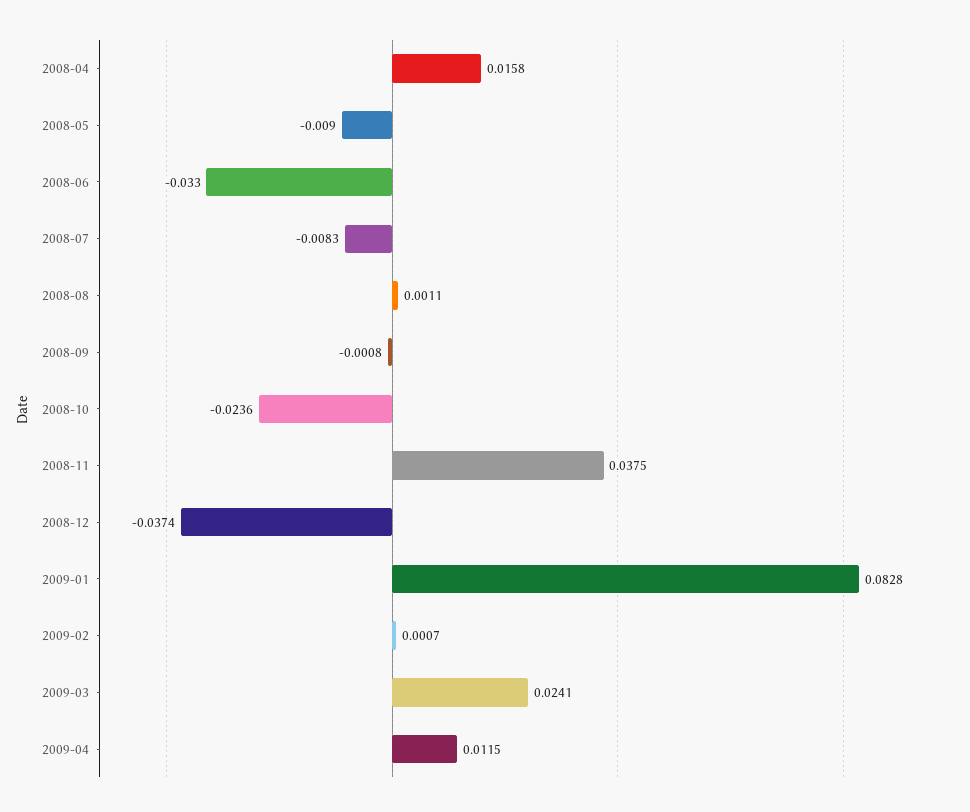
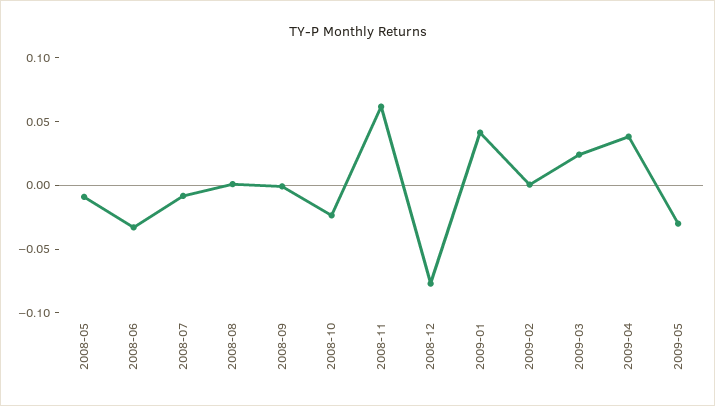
2008-04: 0.0158 -> none
2008-11: 0.0375 -> 0.06
2008-12: -0.0374 -> -0.08
2009-01: 0.0828 -> 0.04
2009-04: 0.0115 -> 0.04
2009-05: none -> -0.03

